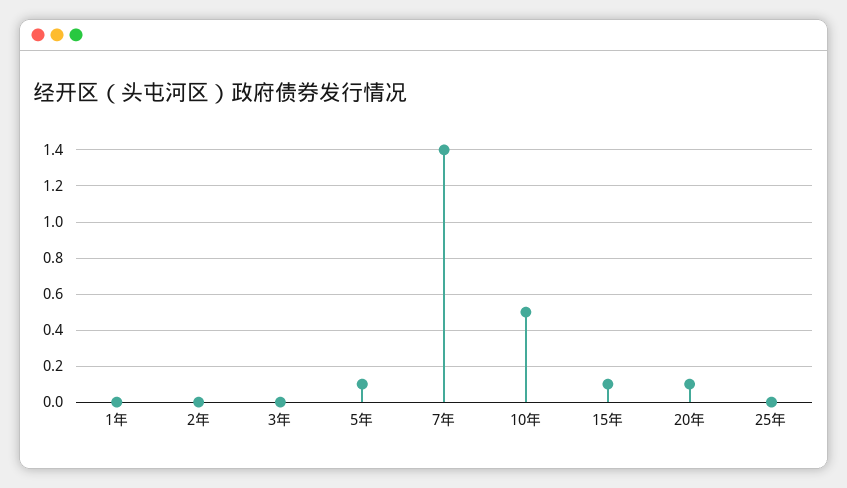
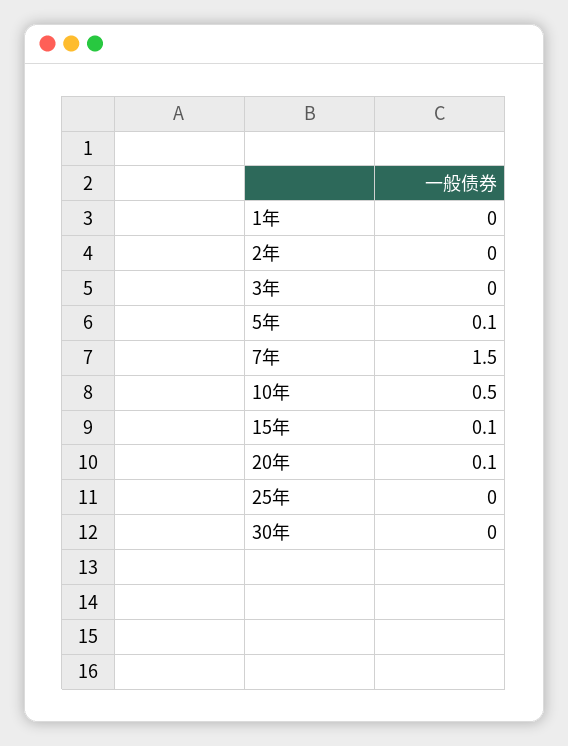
7年: 1.4 -> 1.5
30年: none -> 0

